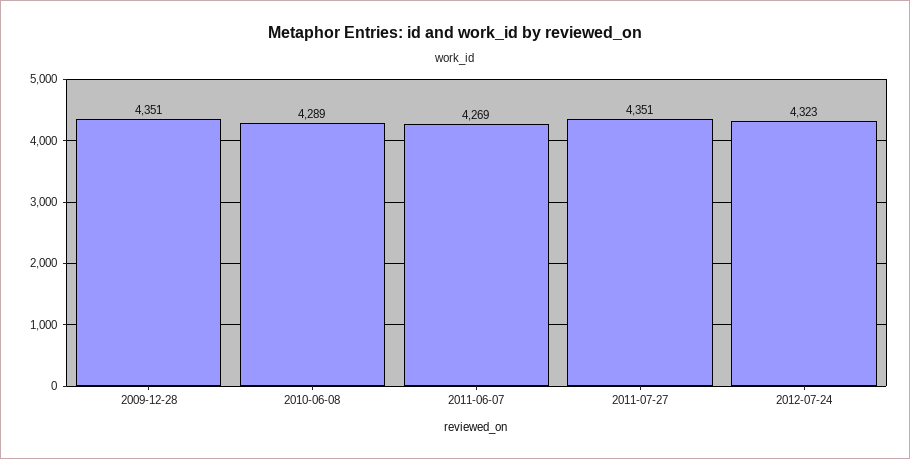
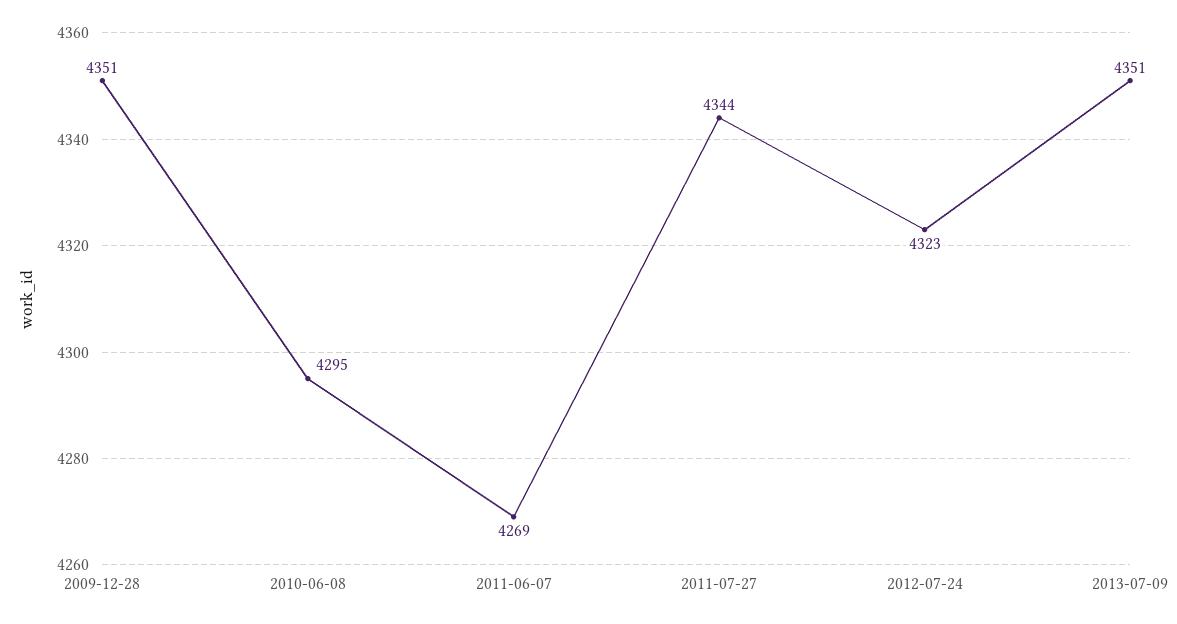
2010-06-08: 4289 -> 4295
2011-07-27: 4351 -> 4344
2013-07-09: none -> 4351

